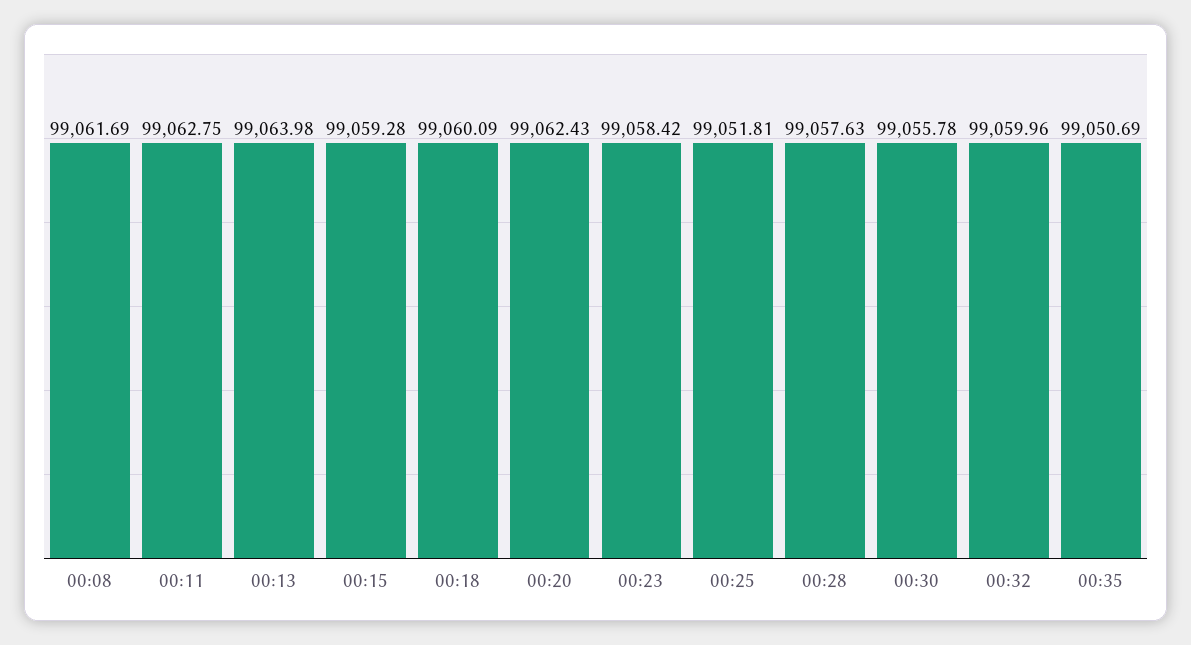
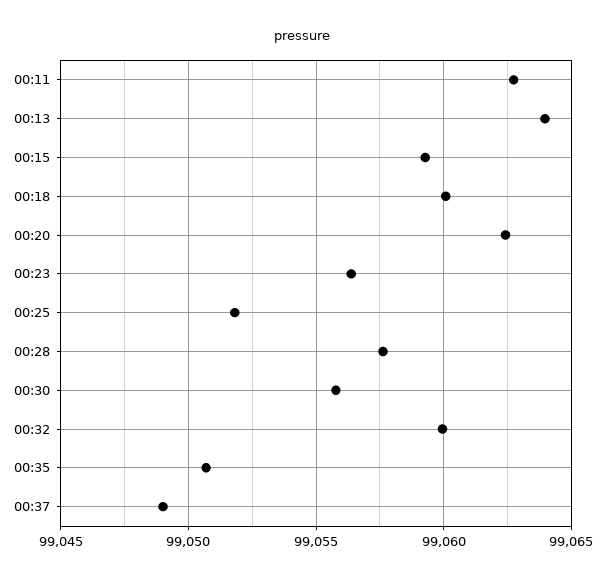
00:08: 99061.69 -> none
00:23: 99058.42 -> 99056.5
00:37: none -> 99049

